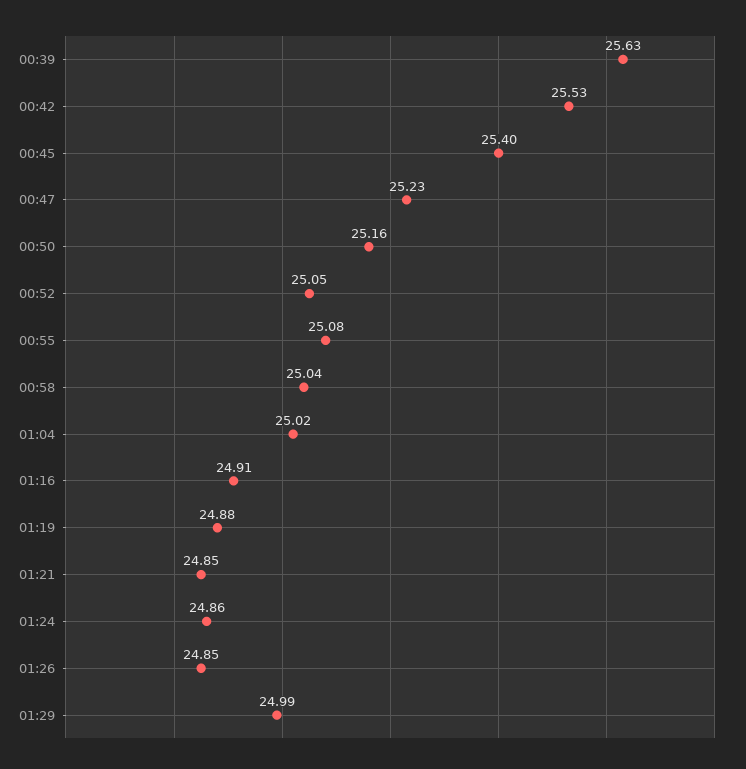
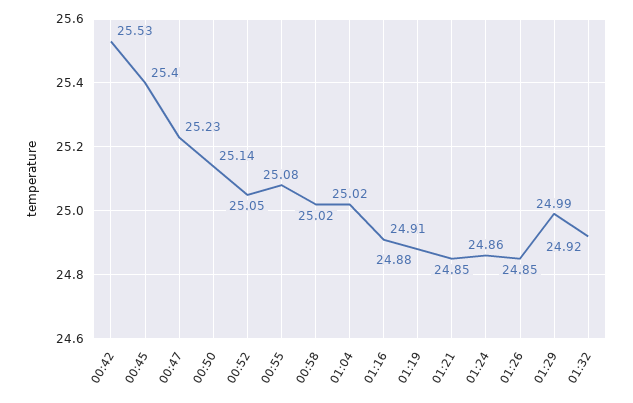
00:39: 25.63 -> none
00:50: 25.16 -> 25.14
00:58: 25.04 -> 25.02
01:32: none -> 24.92

